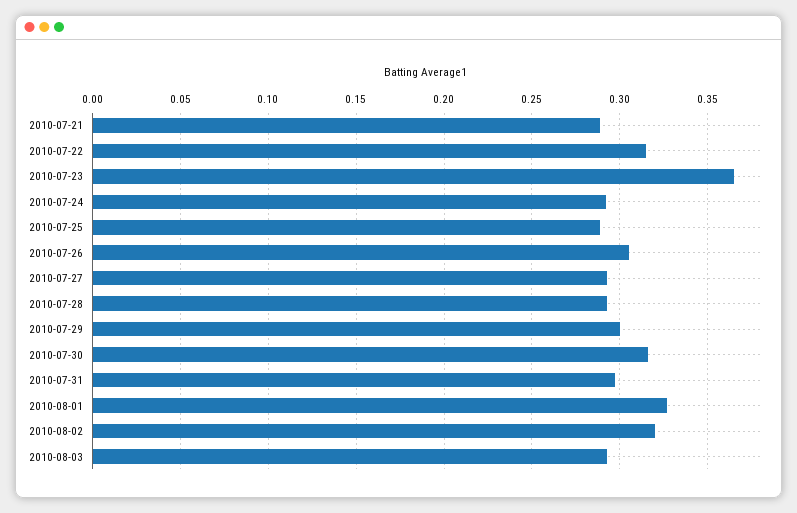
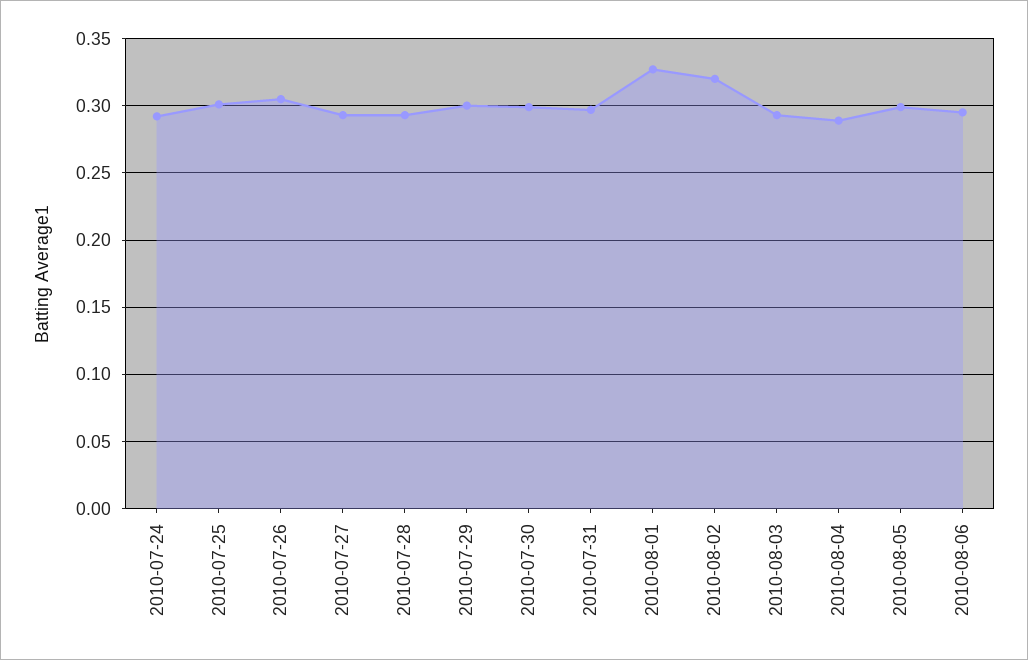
2010-07-21: 0.29 -> none
2010-07-22: 0.315 -> none
2010-07-23: 0.365 -> none
2010-07-25: 0.29 -> 0.3
2010-07-30: 0.315 -> 0.3
2010-08-04: none -> 0.29
2010-08-05: none -> 0.3
2010-08-06: none -> 0.295

